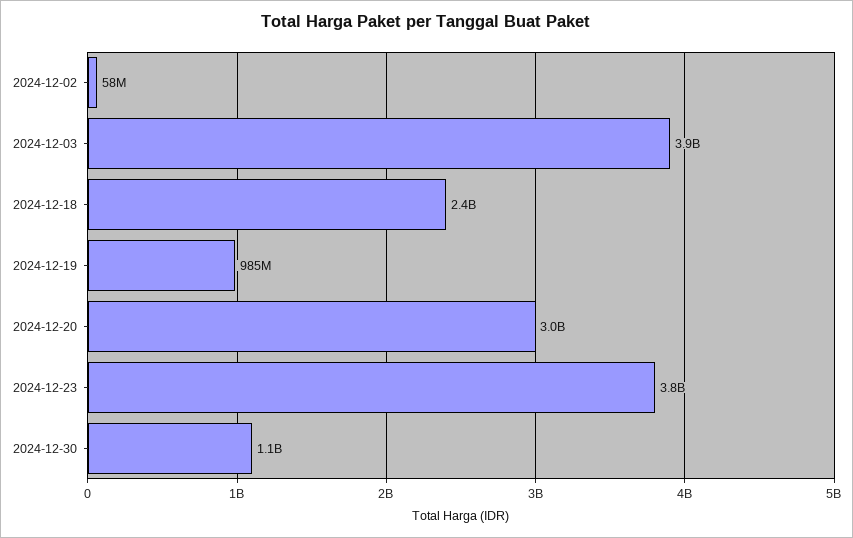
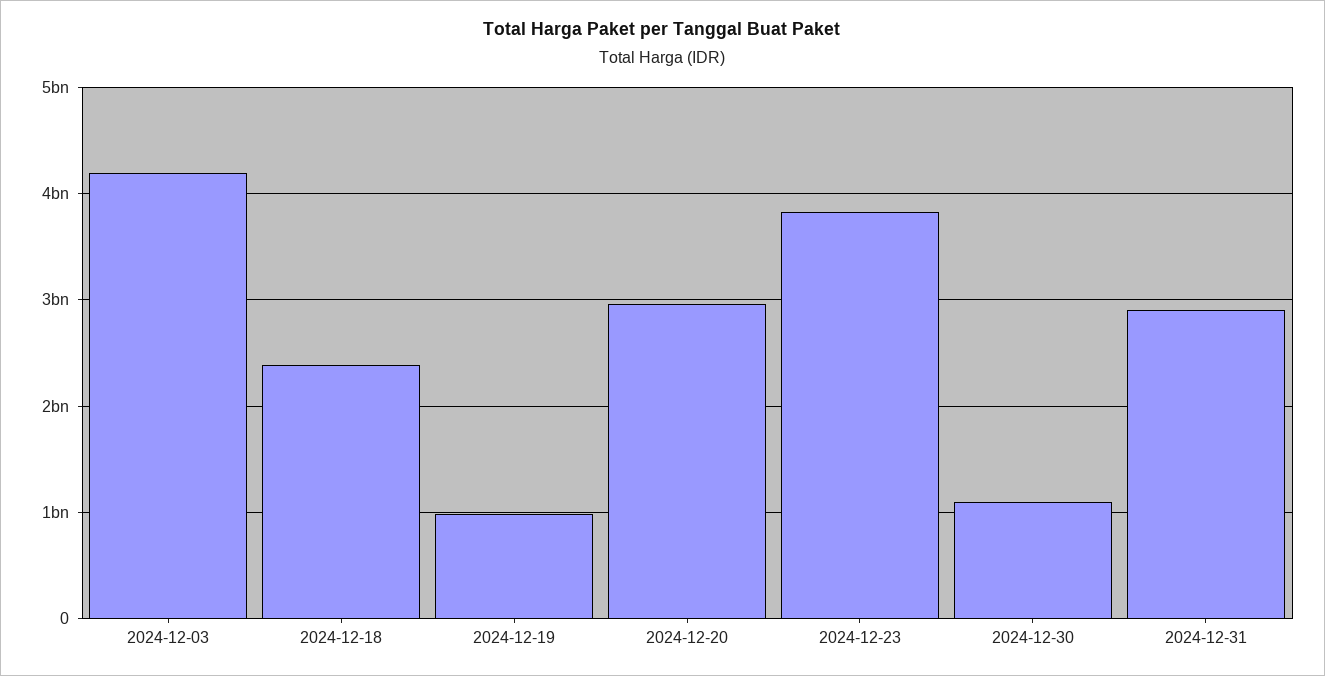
2024-12-02: 58000000 -> none
2024-12-03: 3900000000 -> 4200000000
2024-12-31: none -> 2900000000

